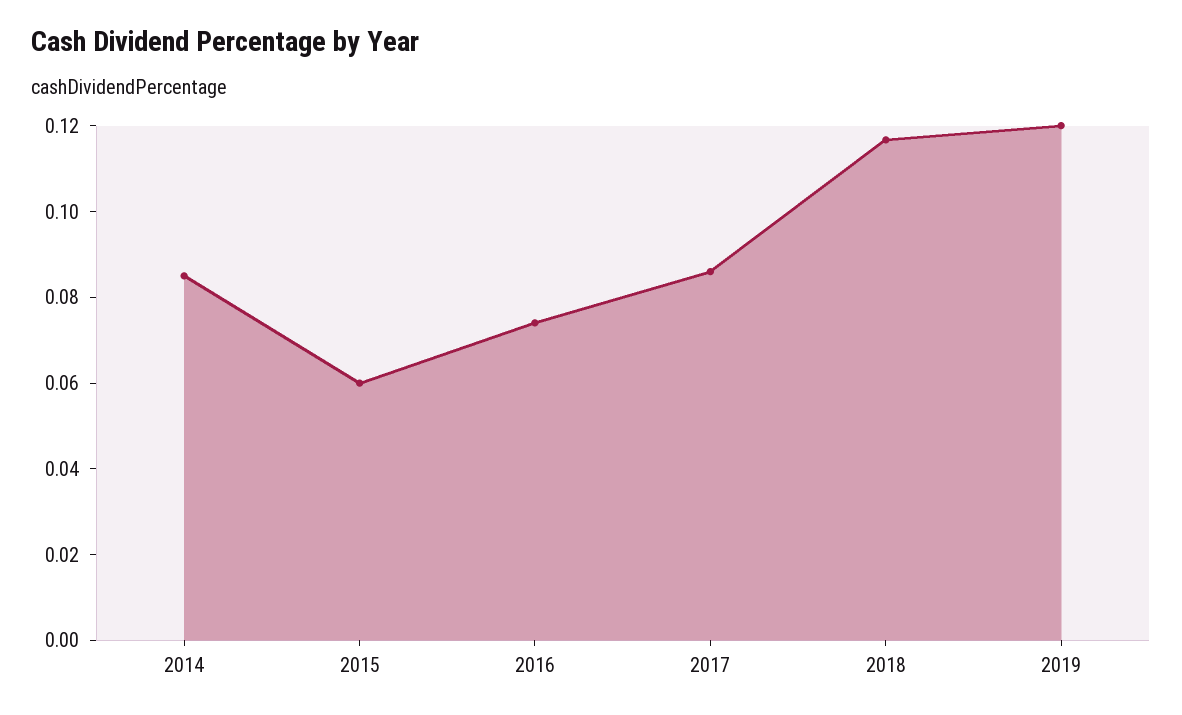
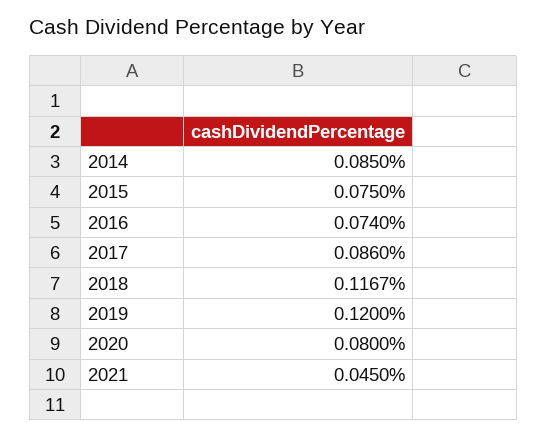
2015: 0.06 -> 0.075
2020: none -> 0.08
2021: none -> 0.045

